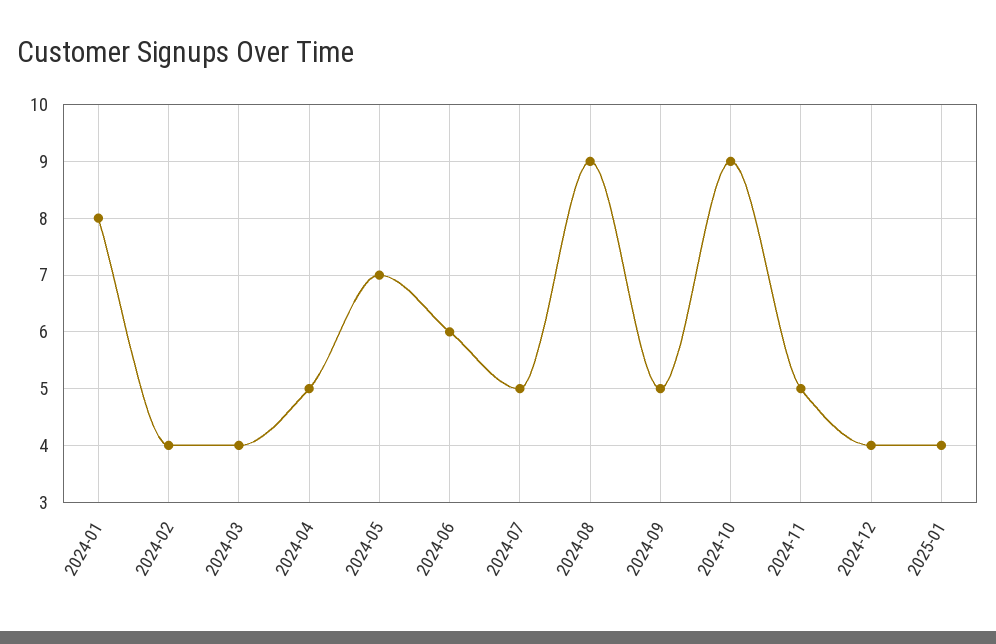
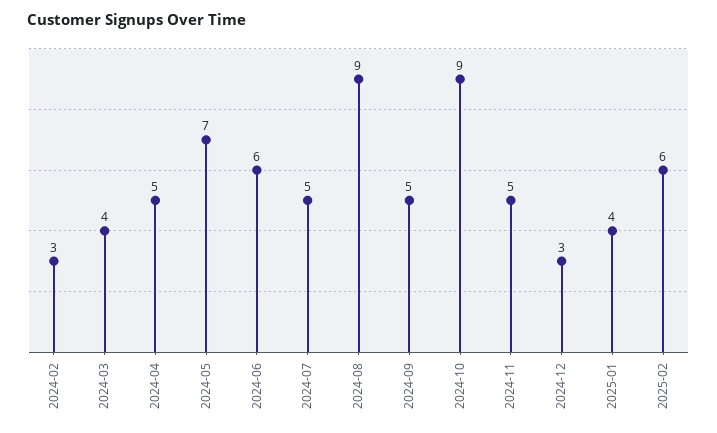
2024-01: 8 -> none
2024-02: 4 -> 3
2024-12: 4 -> 3
2025-02: none -> 6

